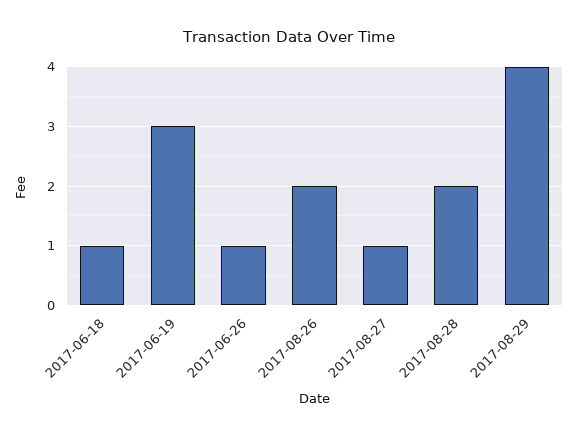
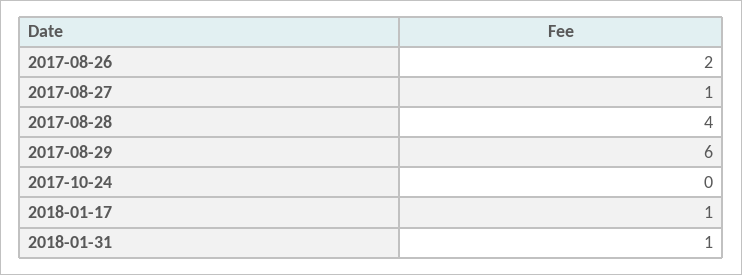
2017-06-18: 1 -> none
2017-06-19: 3 -> none
2017-06-26: 1 -> none
2017-08-28: 2 -> 4
2017-08-29: 4 -> 6
2017-10-24: none -> 0
2018-01-17: none -> 1
2018-01-31: none -> 1

